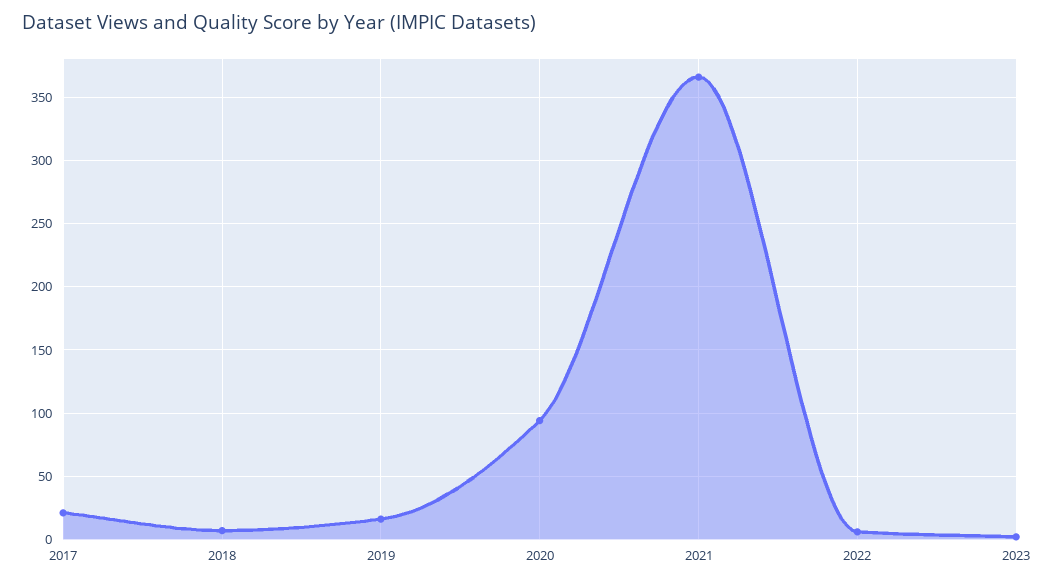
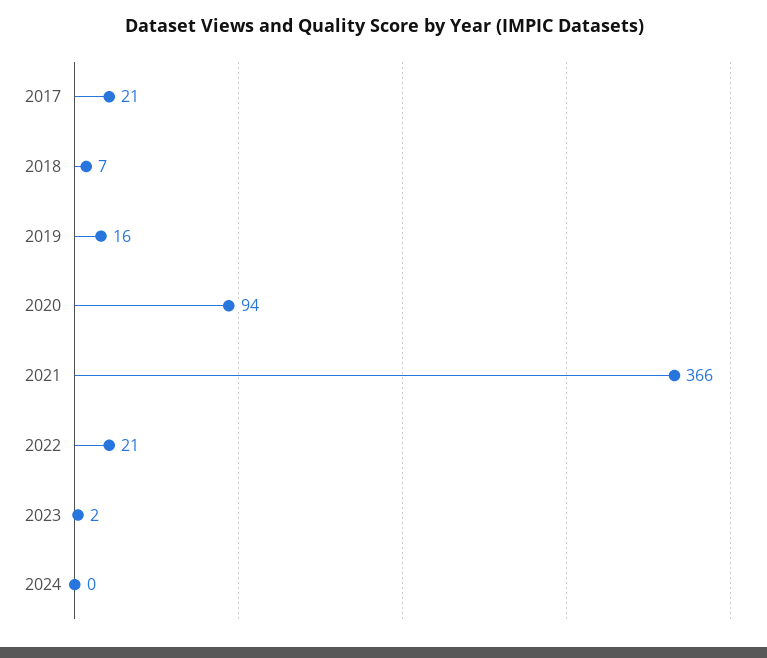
2022: 5 -> 21
2024: none -> 0

